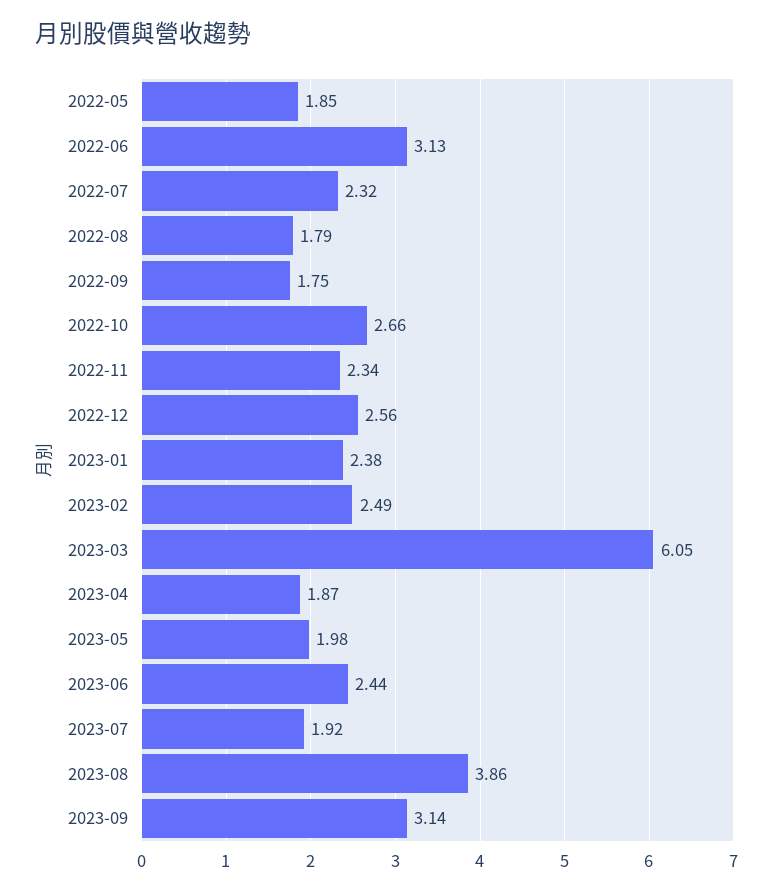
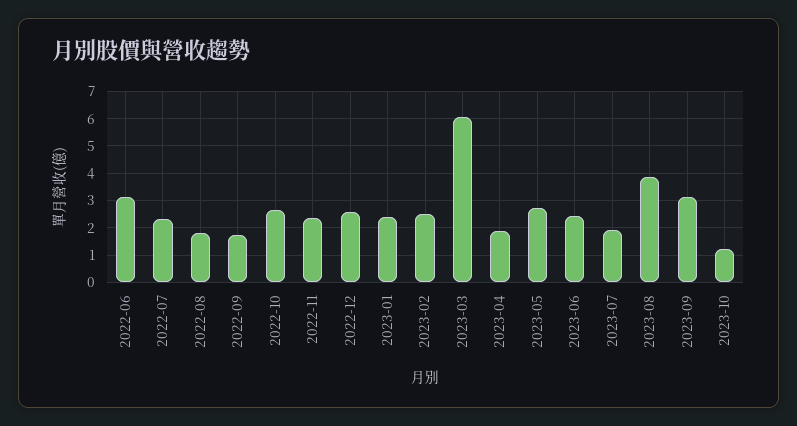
2022-05: 1.85 -> none
2023-05: 1.98 -> 2.75
2023-10: none -> 1.25

